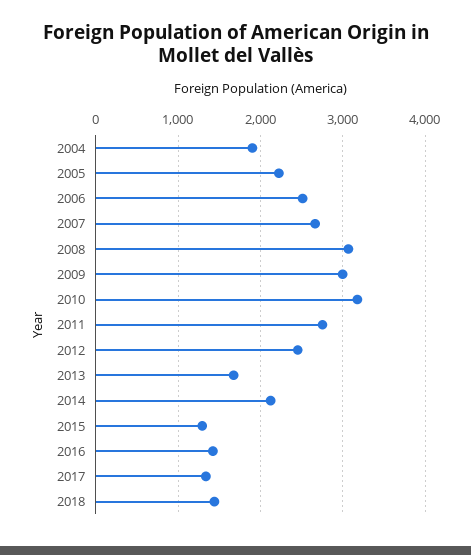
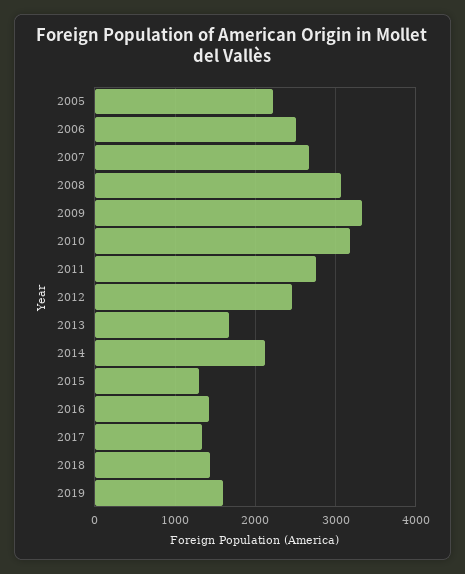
2004: 1900 -> none
2009: 3000 -> 3300
2019: none -> 1600

